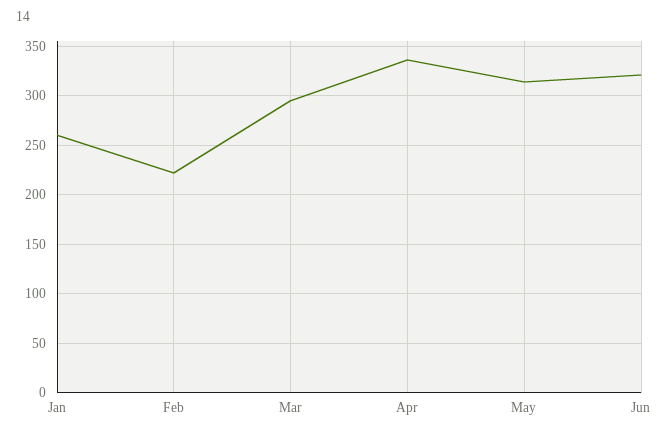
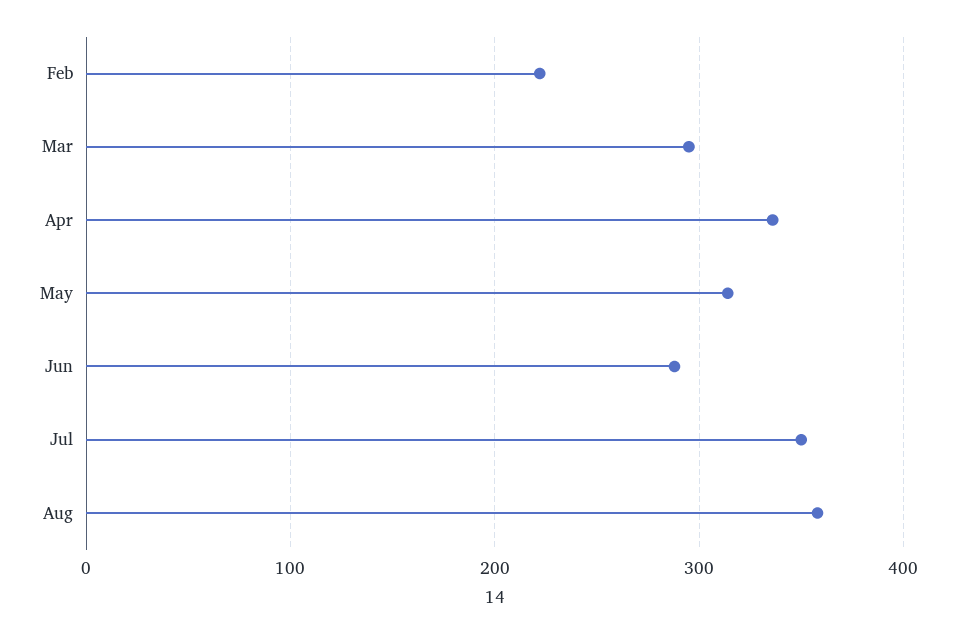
Jan: 260 -> none
Jun: 320 -> 290
Jul: none -> 350
Aug: none -> 360

